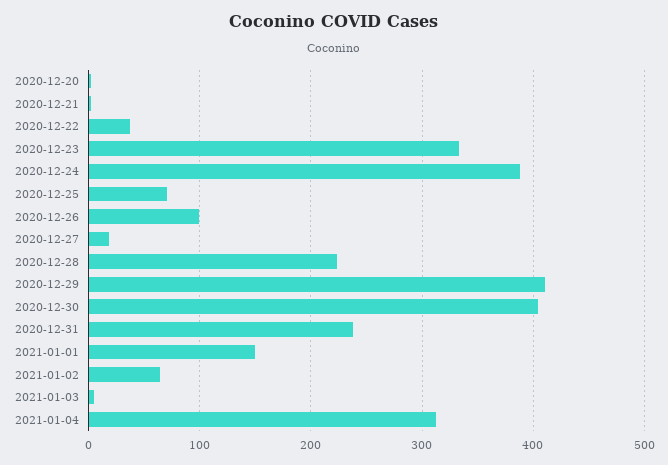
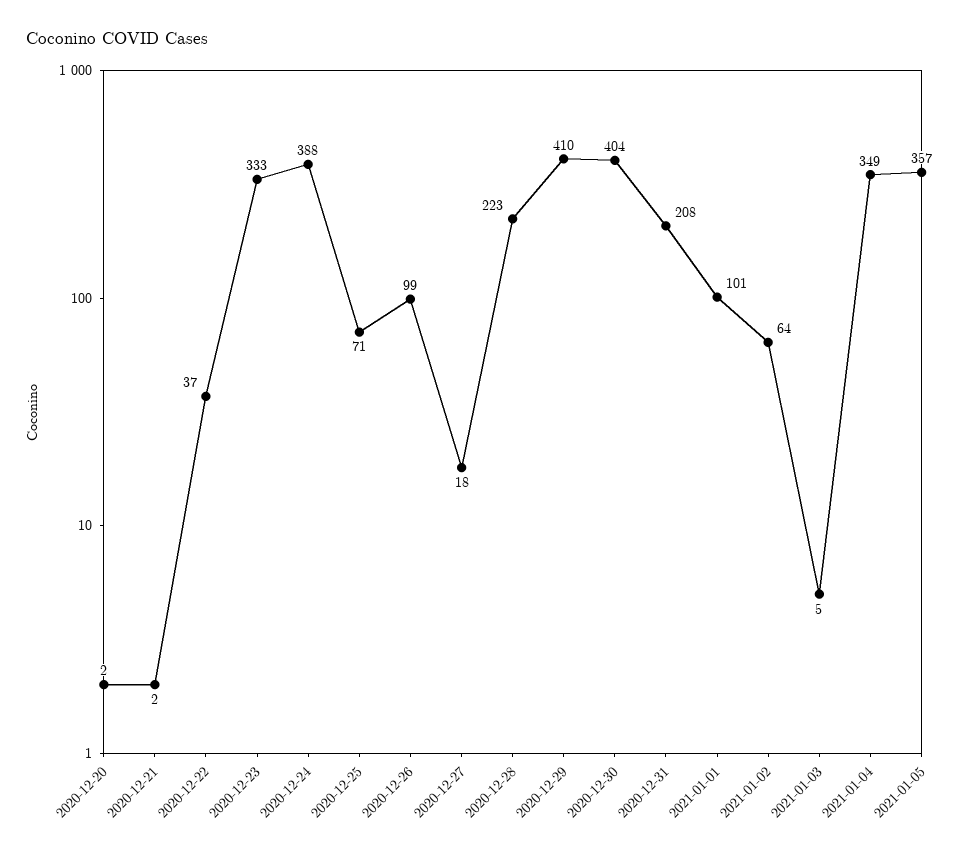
2020-12-31: 240 -> 208
2021-01-01: 150 -> 101
2021-01-04: 310 -> 349
2021-01-05: none -> 357

